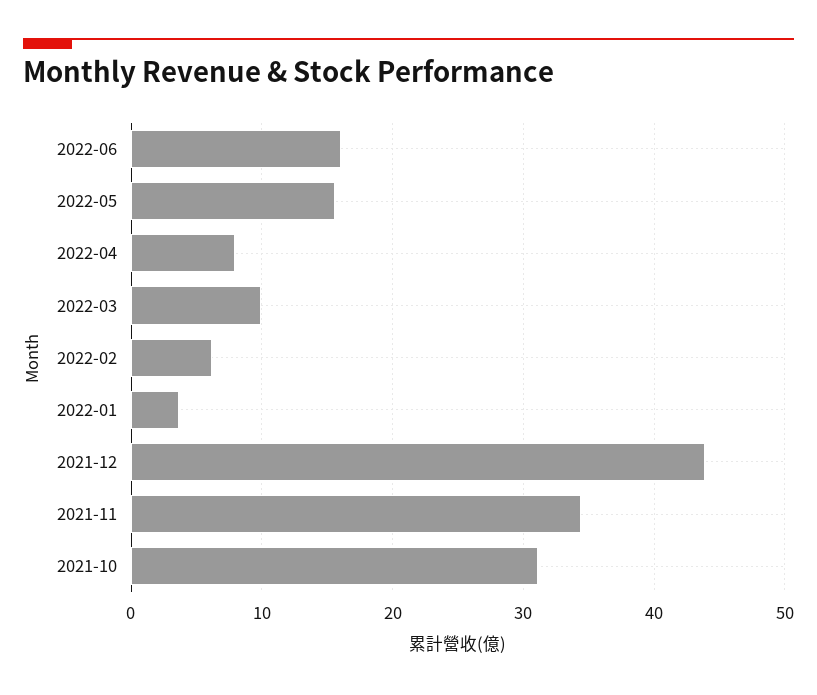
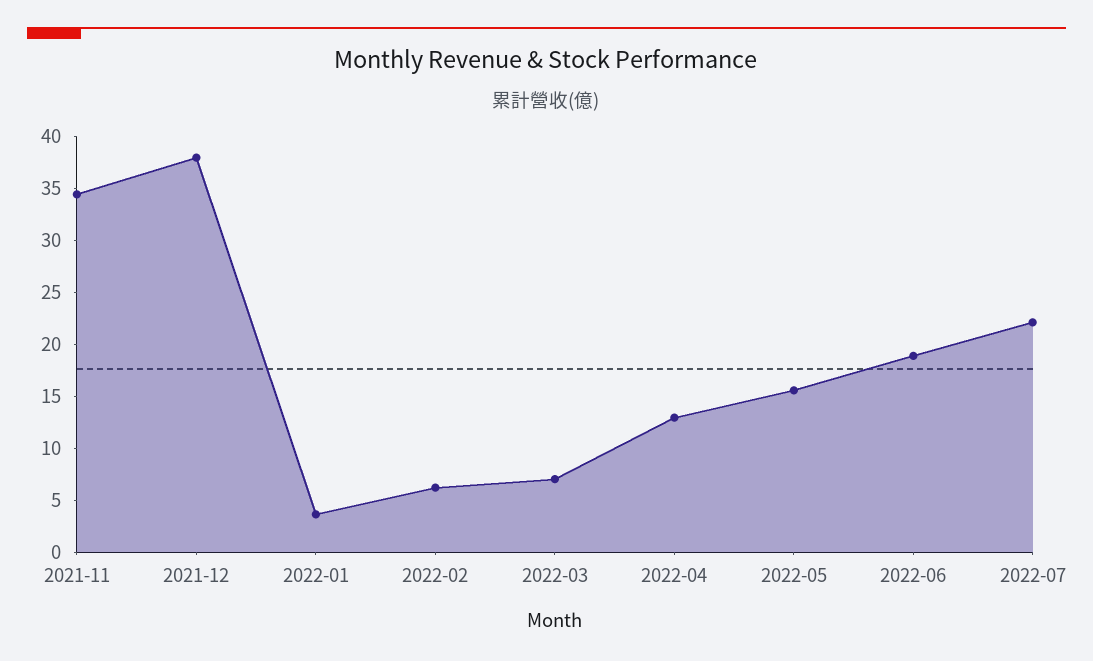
2022-06: 16 -> 19
2022-04: 8 -> 13
2022-03: 10 -> 7
2021-12: 44 -> 38
2021-10: 31 -> none
2022-07: none -> 22

